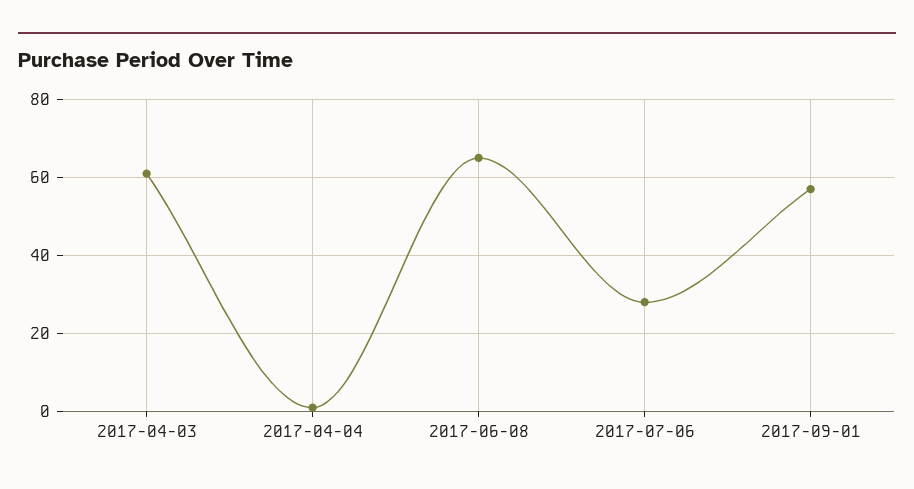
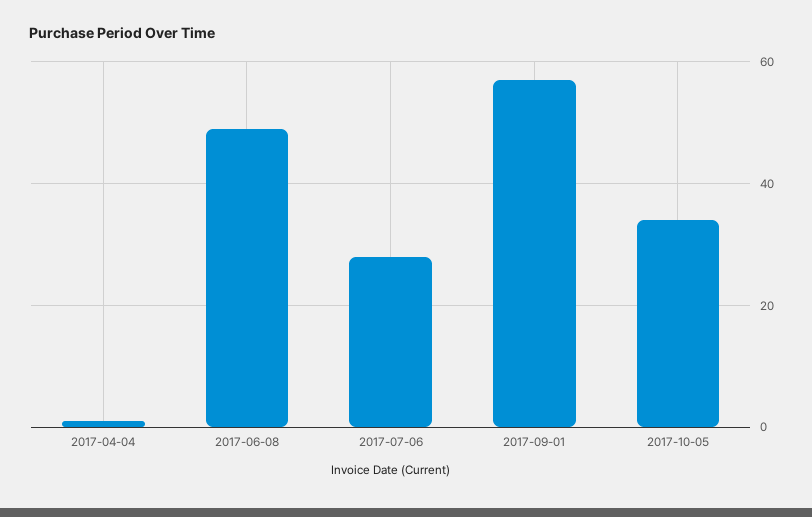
2017-04-03: 60 -> none
2017-06-08: 65 -> 50
2017-10-05: none -> 35

